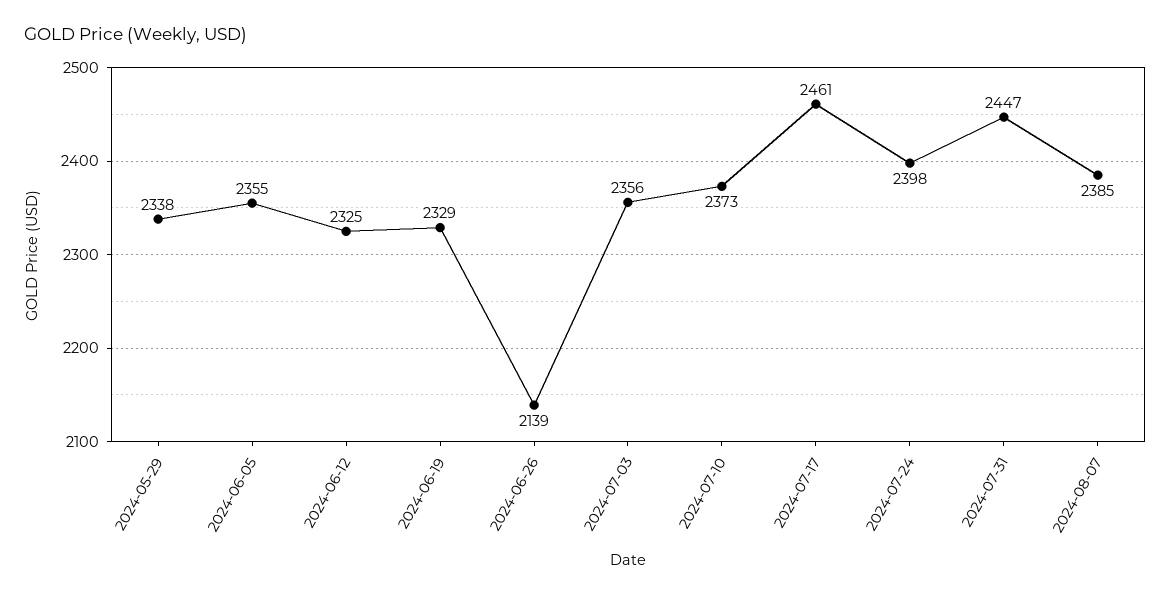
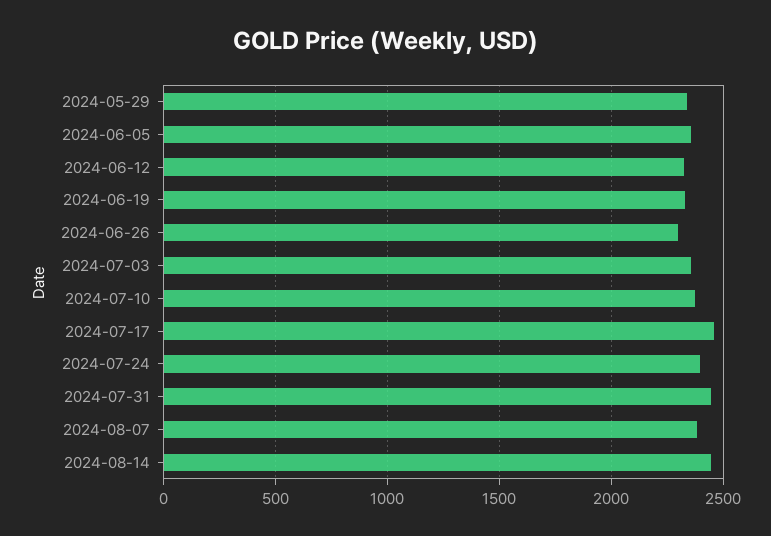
2024-06-26: 2139 -> 2300
2024-08-14: none -> 2450

